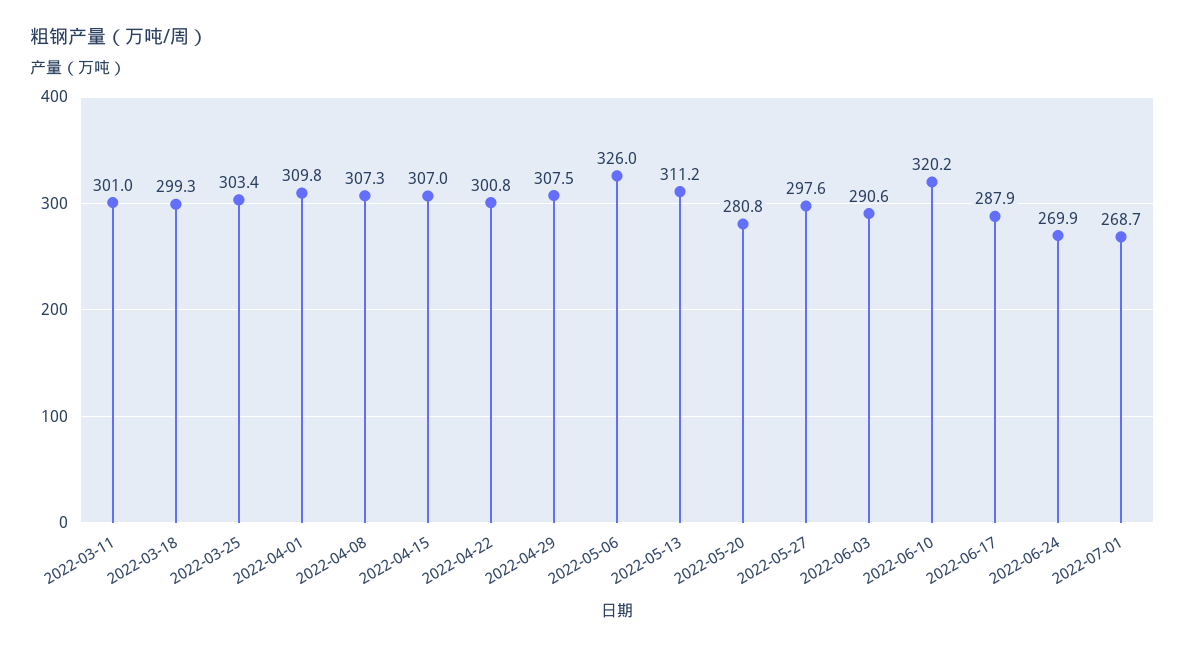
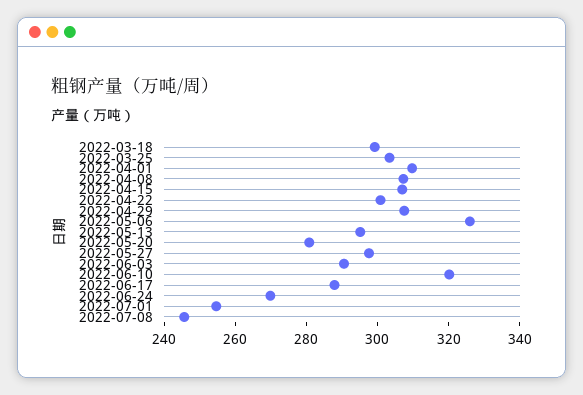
2022-03-11: 301 -> none
2022-05-13: 311.2 -> 295
2022-07-01: 268.7 -> 255
2022-07-08: none -> 245

